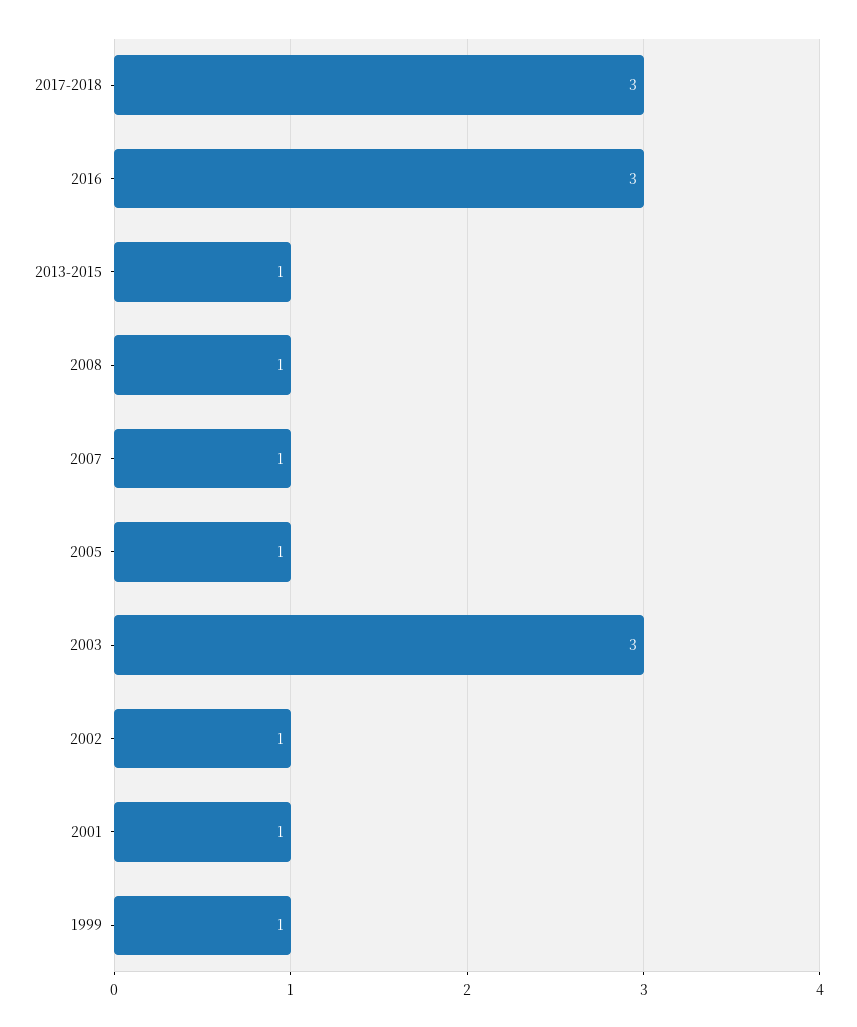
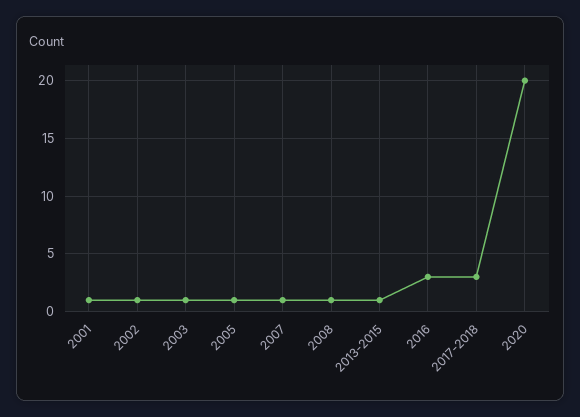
2003: 3 -> 1
1999: 1 -> none
2020: none -> 20

